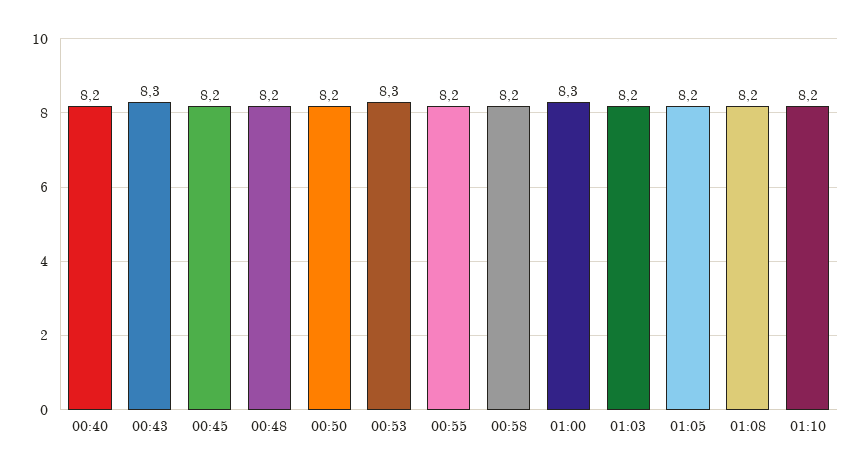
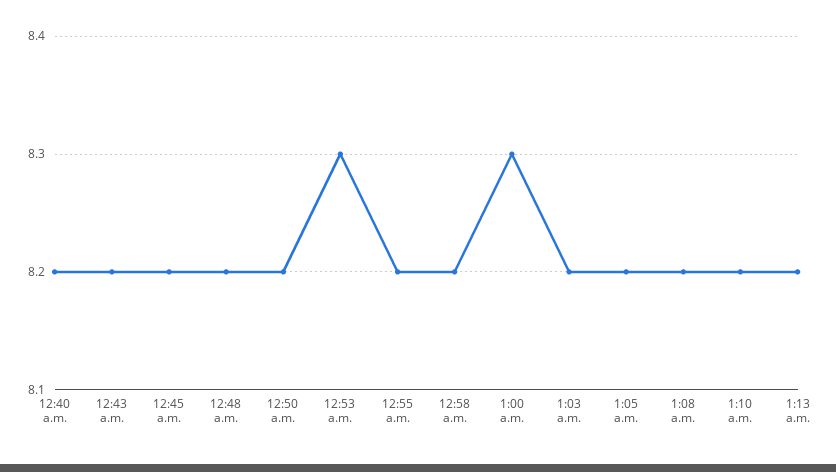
00:43: 8.3 -> 8.2
1:13 a.m.: none -> 8.2

